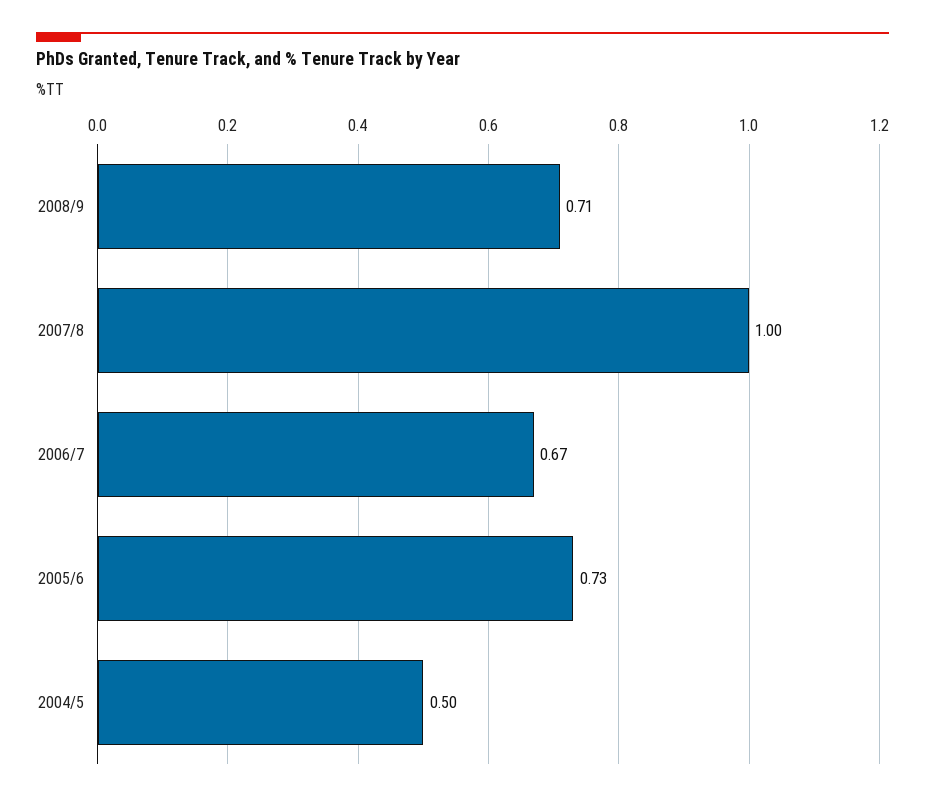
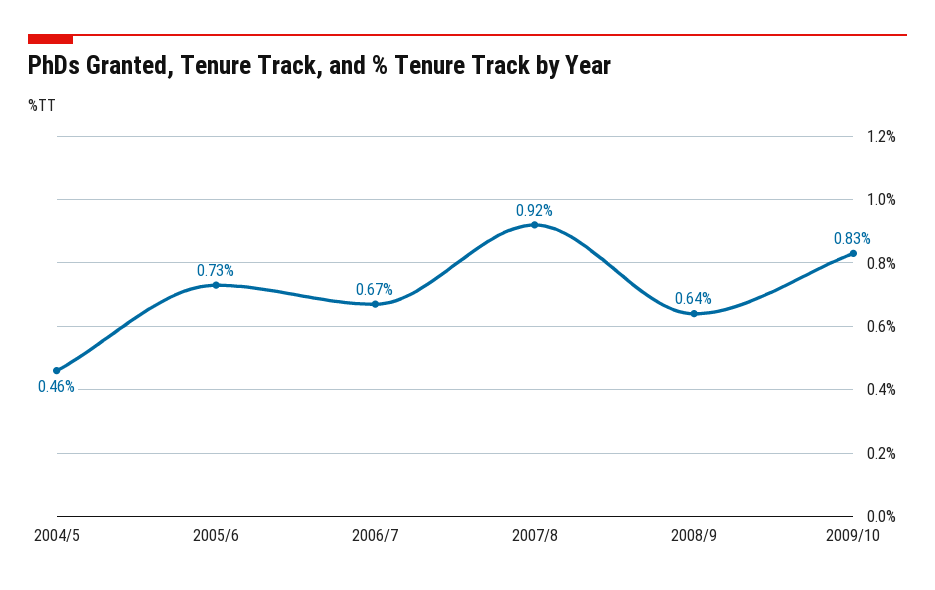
2008/9: 0.71 -> 0.64
2007/8: 1 -> 0.92
2004/5: 0.5 -> 0.46
2009/10: none -> 0.83

